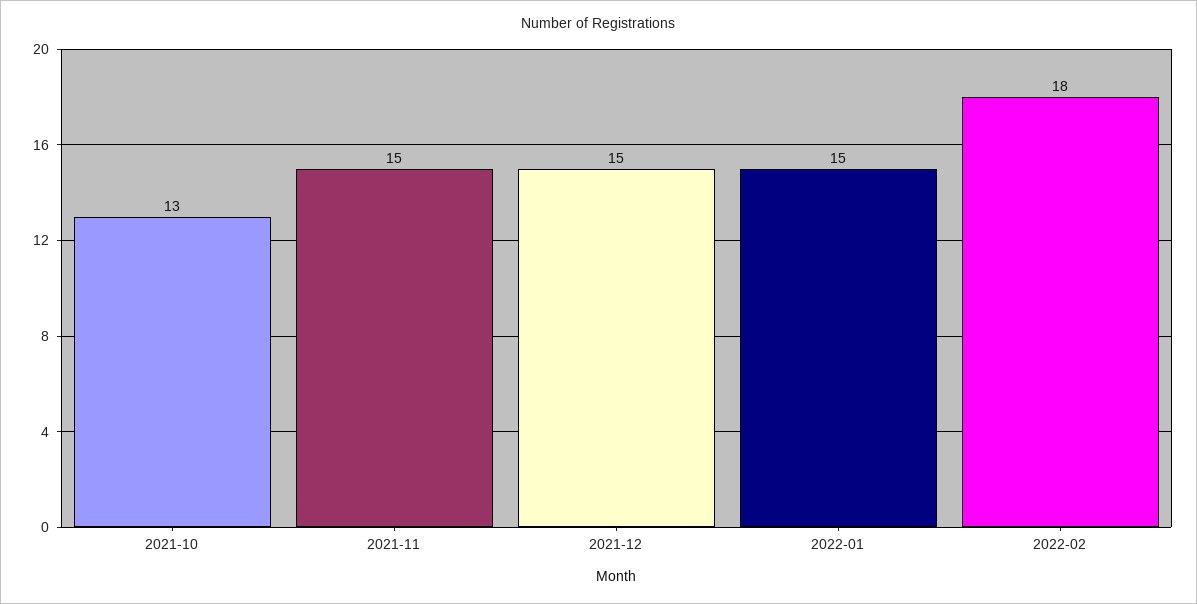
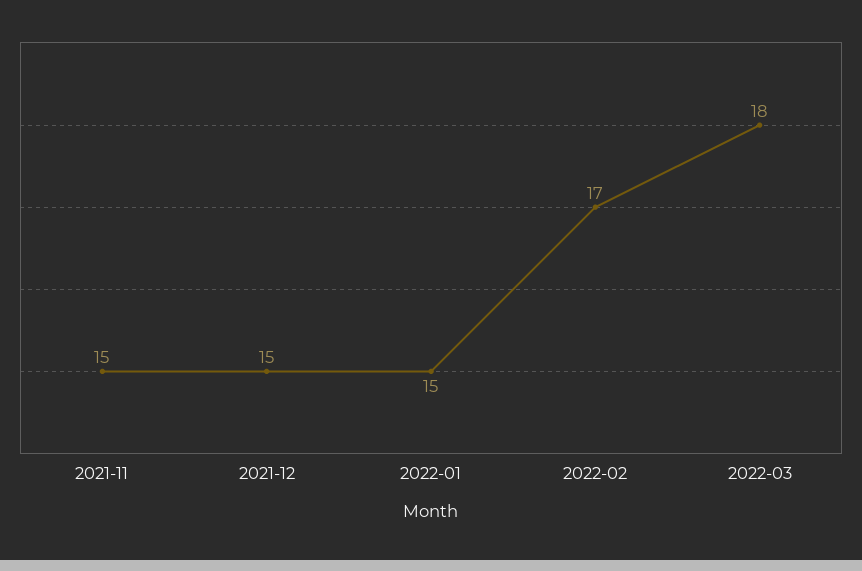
2021-10: 13 -> none
2022-02: 18 -> 17
2022-03: none -> 18

